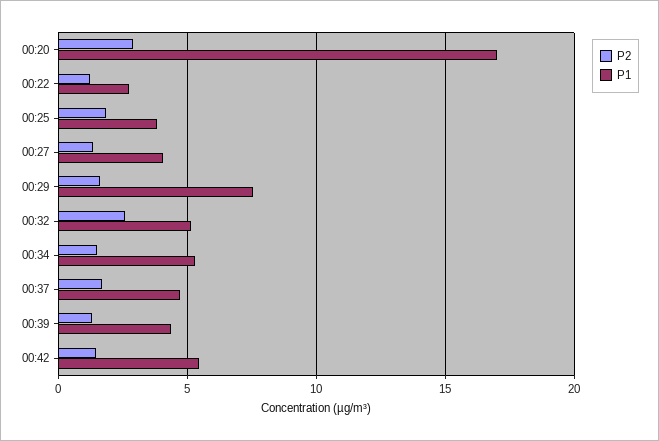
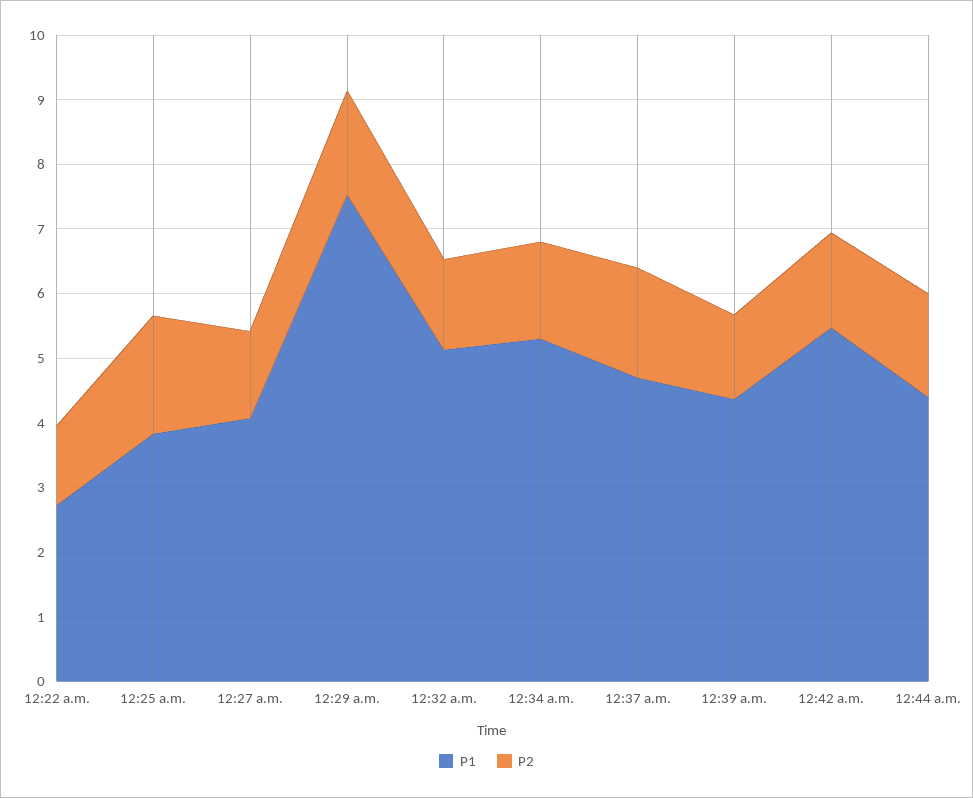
P2, 00:20: 3 -> none
P1, 00:20: 17 -> none
P2, 00:32: 2.5 -> 1.4
P1, 12:44 a.m.: none -> 4.4
P2, 12:44 a.m.: none -> 1.6

